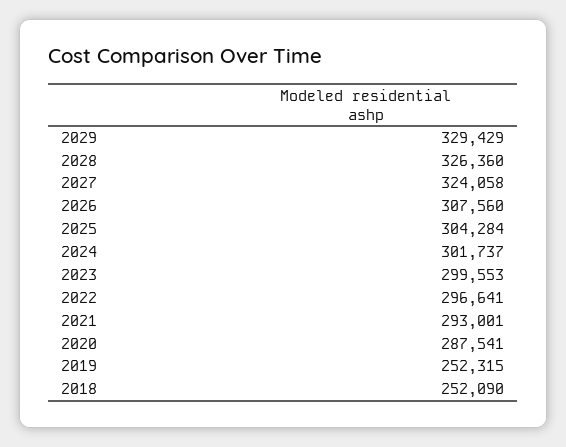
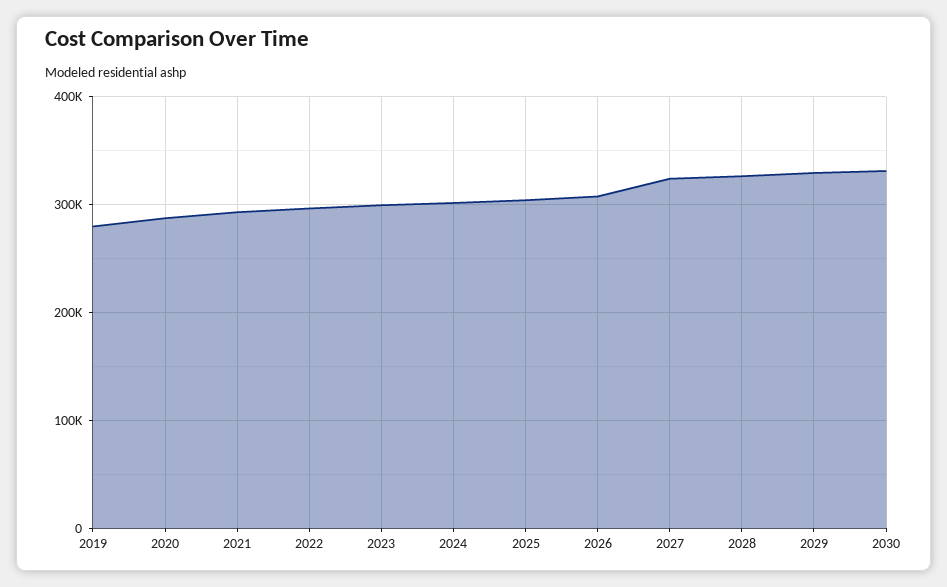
2019: 252315 -> 280000
2018: 252090 -> none
2030: none -> 330000

